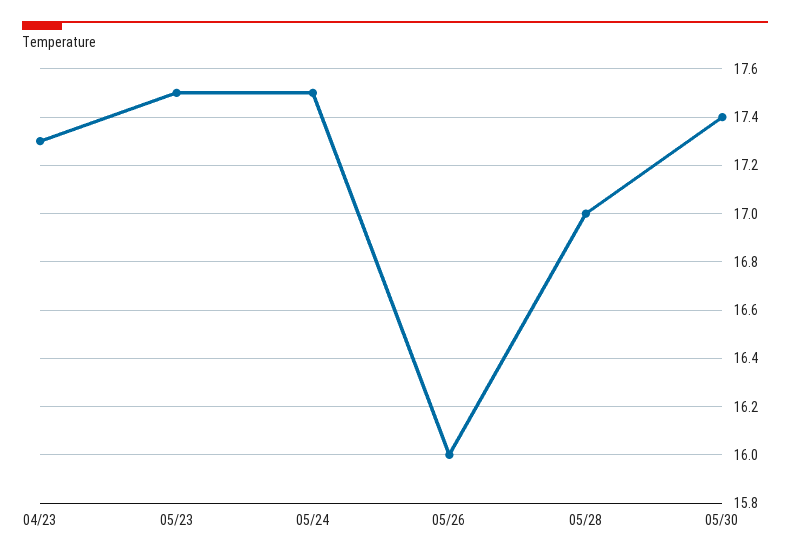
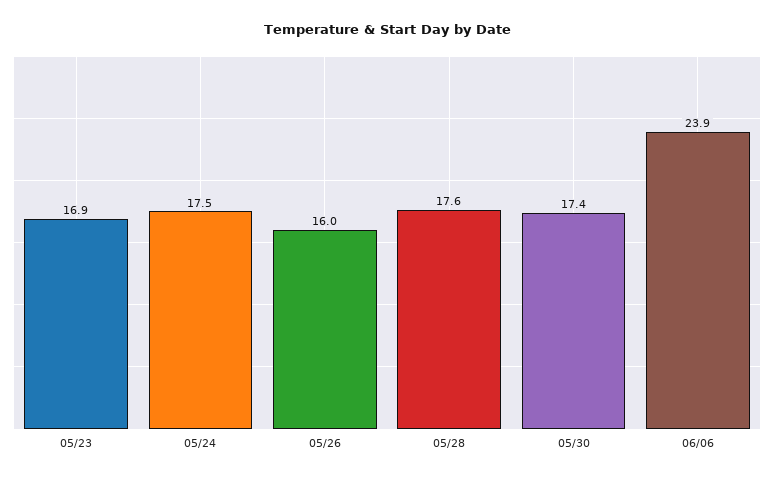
04/23: 17.3 -> none
05/23: 17.5 -> 16.9
05/28: 17 -> 17.6
06/06: none -> 23.9

